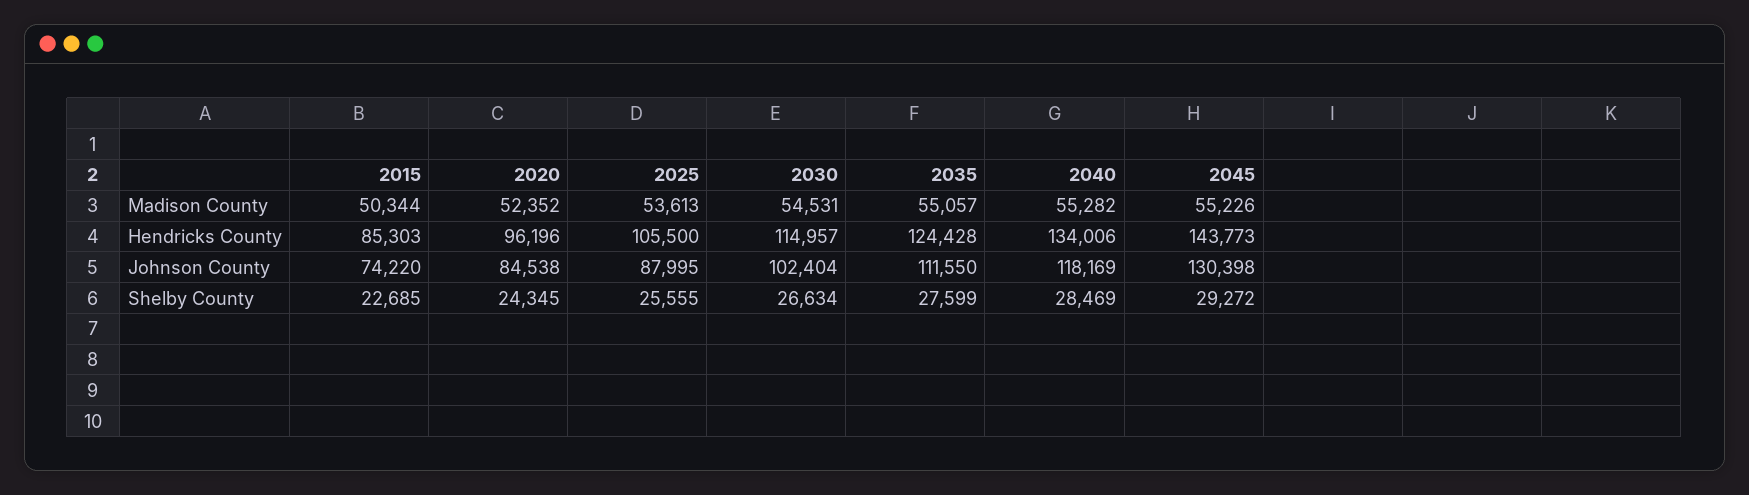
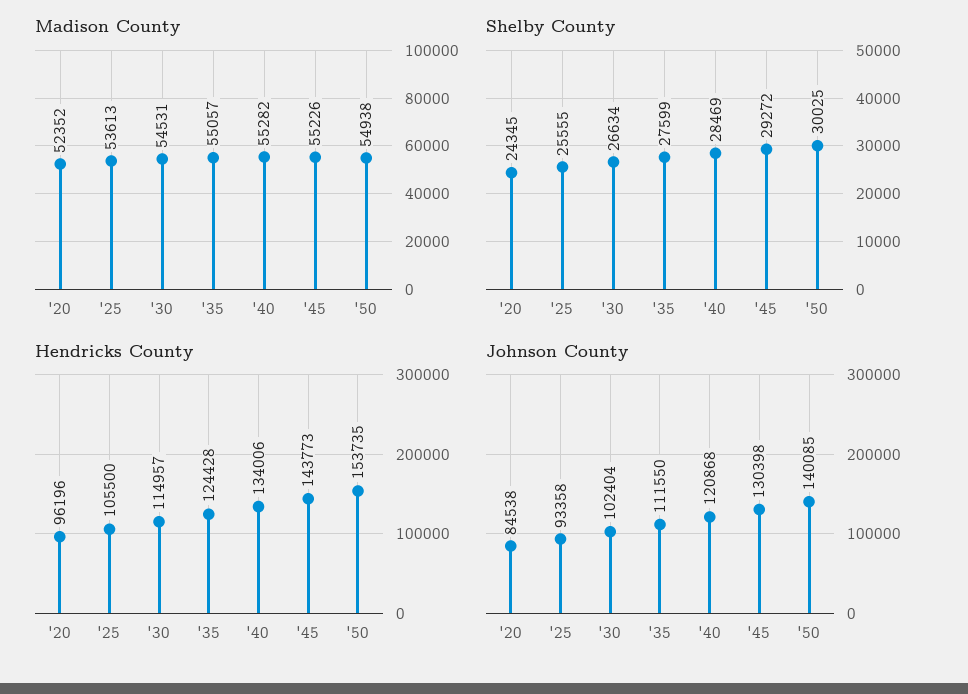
Madison County, 2015: 50344 -> none
Hendricks County, 2015: 85303 -> none
Johnson County, 2015: 74220 -> none
Johnson County, 2025: 87995 -> 93358
Johnson County, 2040: 118169 -> 120868
Shelby County, 2015: 22685 -> none
Madison County, '50: none -> 54938
Shelby County, '50: none -> 30025
Hendricks County, '50: none -> 153735
Johnson County, '50: none -> 140085

